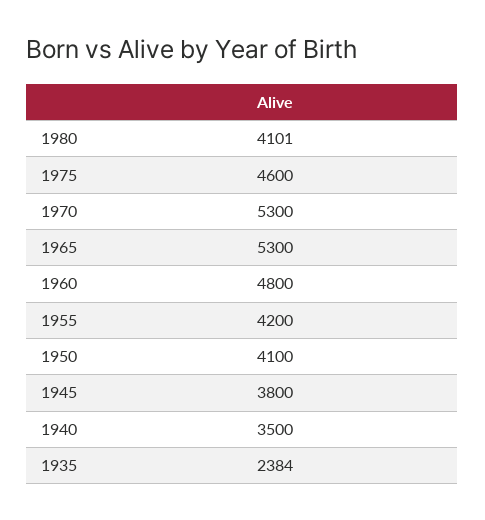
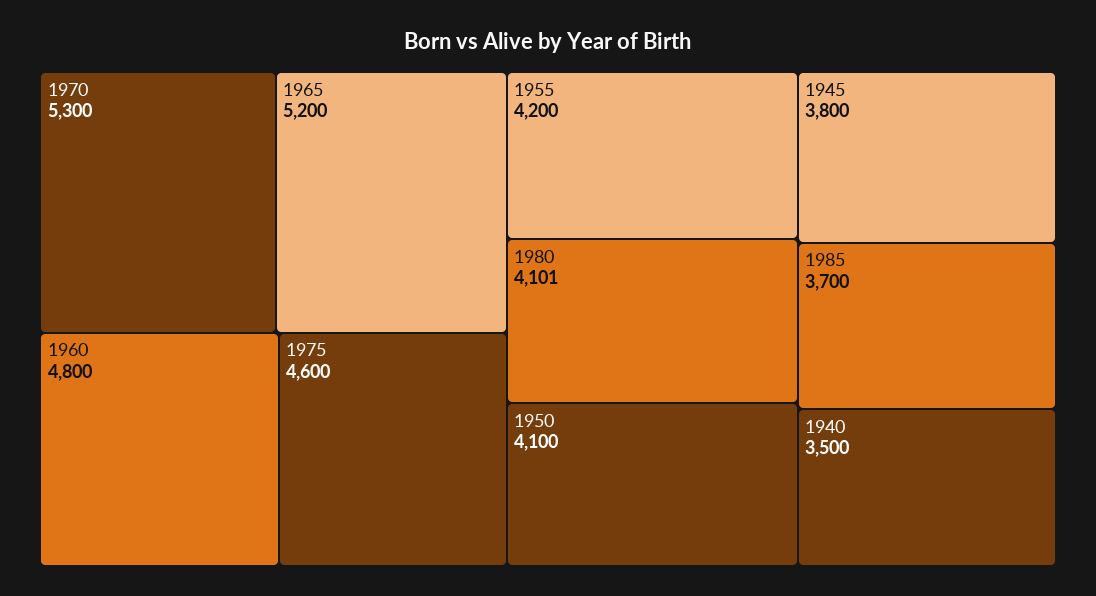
1965: 5300 -> 5200
1935: 2384 -> none
1985: none -> 3700

